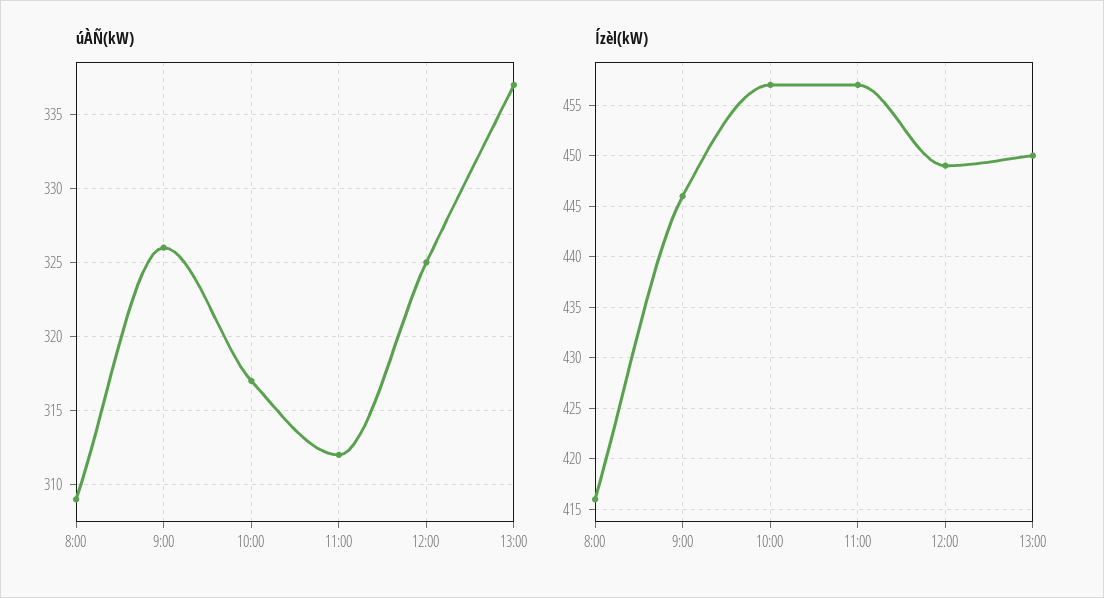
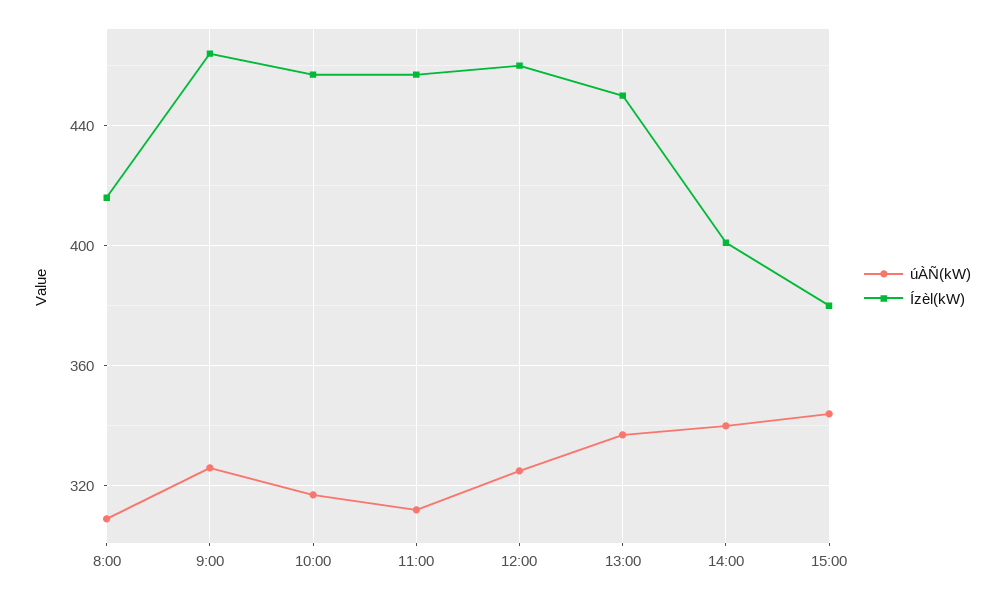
Ízèl(kW), 9:00: 446 -> 465
Ízèl(kW), 12:00: 449 -> 460
úÀÑ(kW), 14:00: none -> 340
Ízèl(kW), 14:00: none -> 400
úÀÑ(kW), 15:00: none -> 345
Ízèl(kW), 15:00: none -> 380

